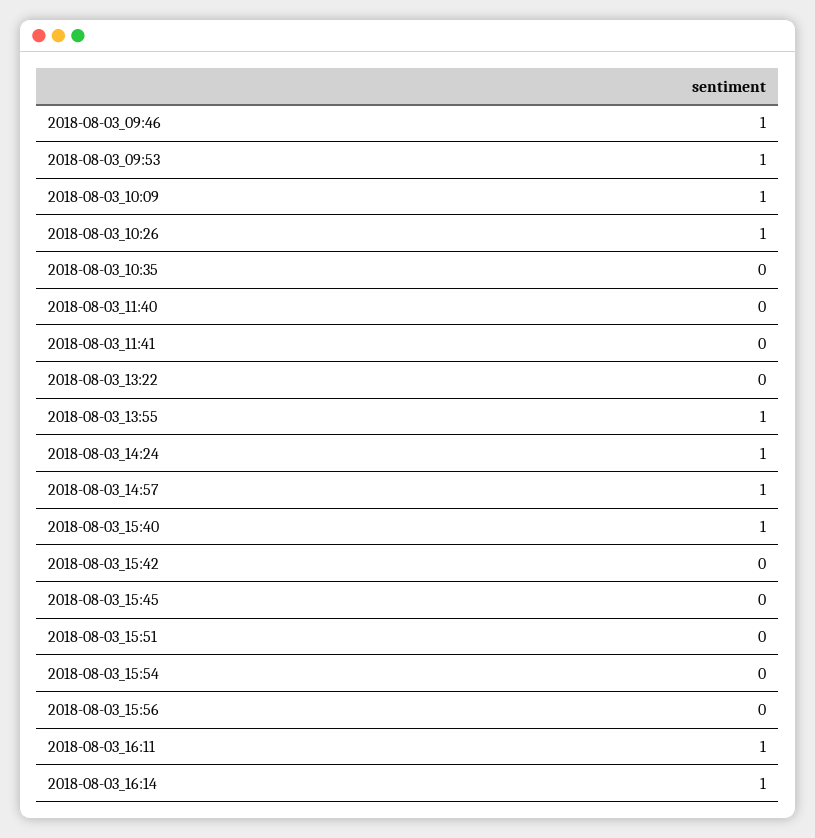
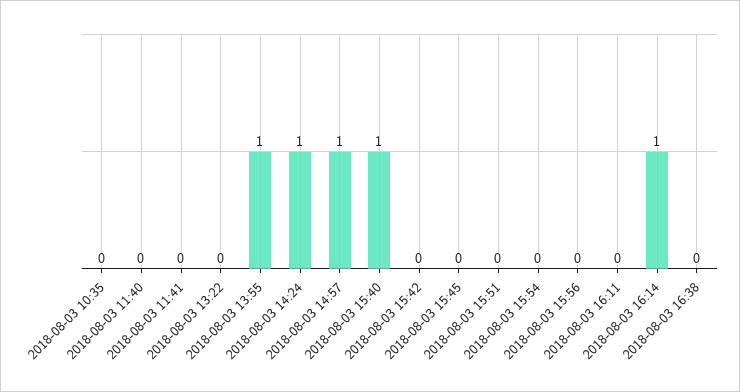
2018-08-03_09:46: 1 -> none
2018-08-03_09:53: 1 -> none
2018-08-03_10:09: 1 -> none
2018-08-03_10:26: 1 -> none
2018-08-03_16:11: 1 -> 0
2018-08-03 16:38: none -> 0

